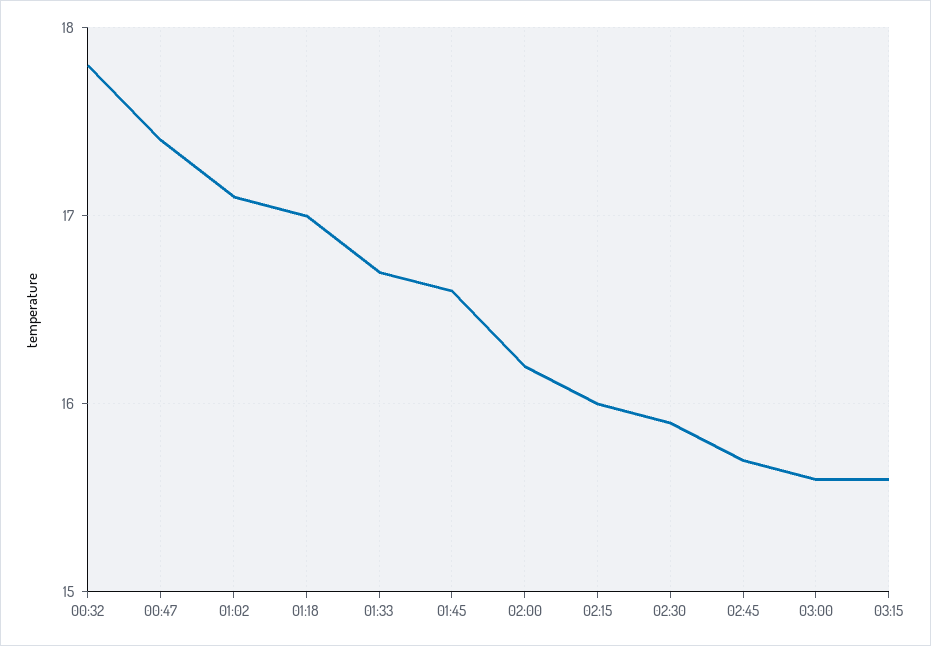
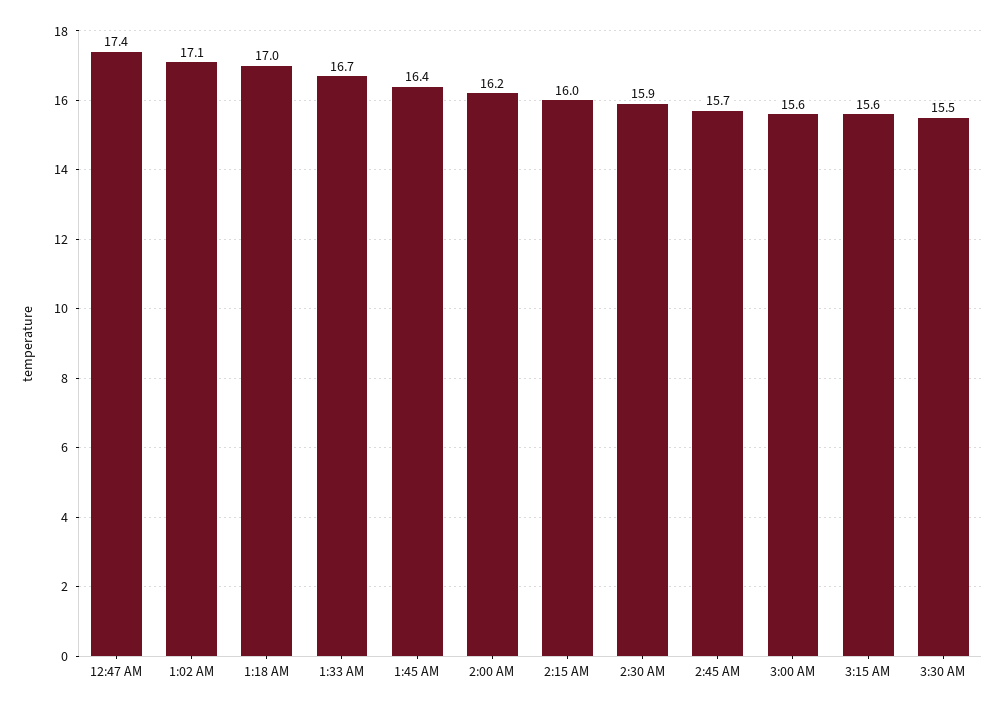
00:32: 17.8 -> none
01:45: 16.6 -> 16.4
3:30 AM: none -> 15.5

